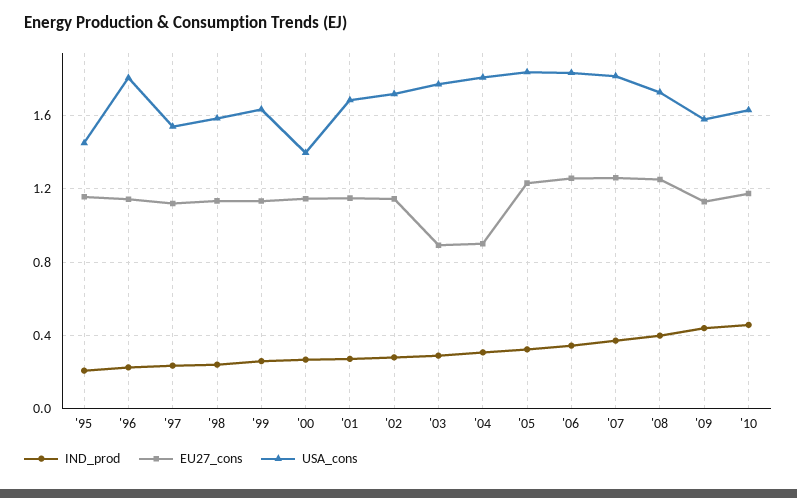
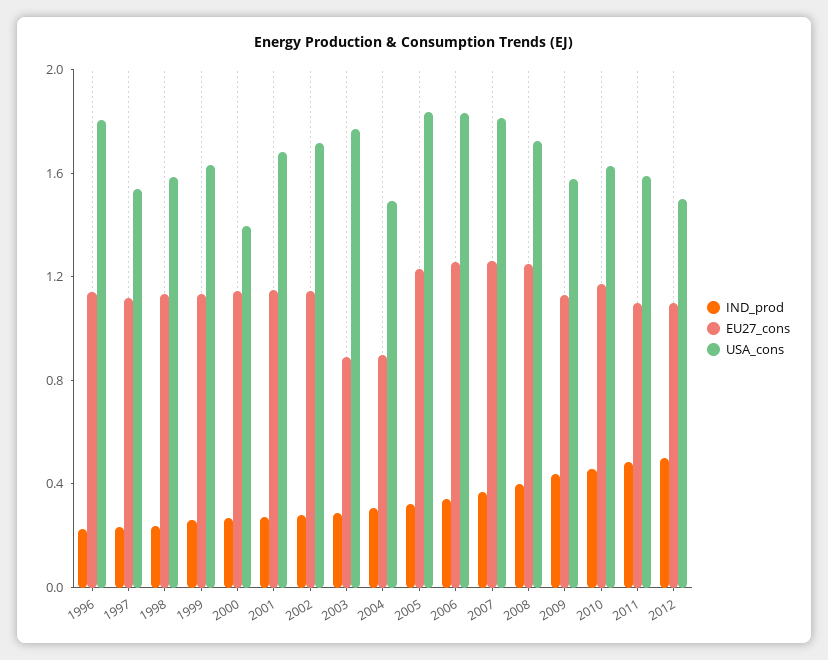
IND_prod, '95: 0.2 -> none
EU27_cons, '95: 1.15 -> none
USA_cons, '95: 1.45 -> none
USA_cons, '04: 1.8 -> 1.5
IND_prod, 2011: none -> 0.5
EU27_cons, 2011: none -> 1.1
USA_cons, 2011: none -> 1.6
IND_prod, 2012: none -> 0.5
EU27_cons, 2012: none -> 1.1
USA_cons, 2012: none -> 1.5

